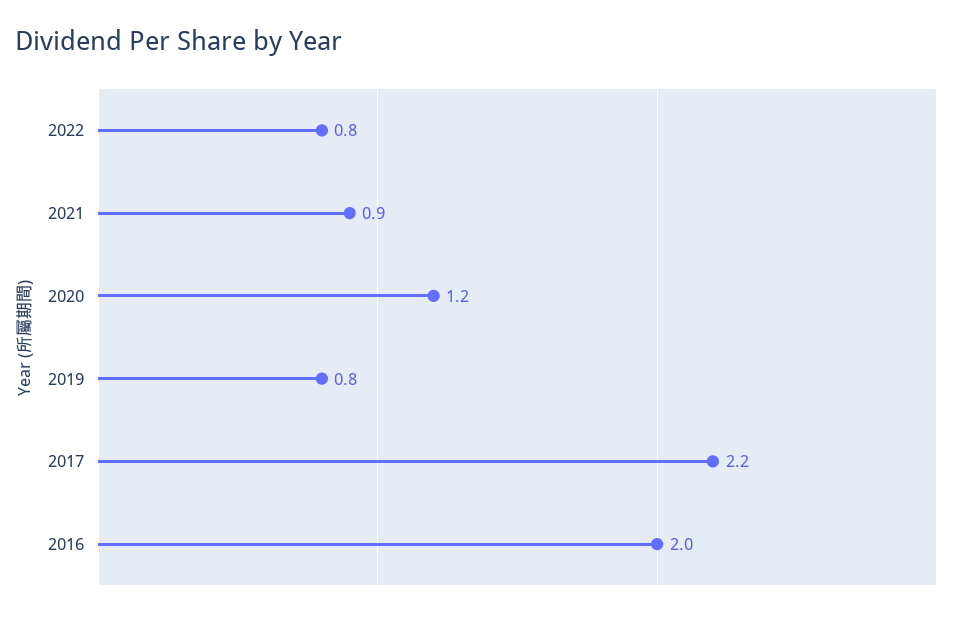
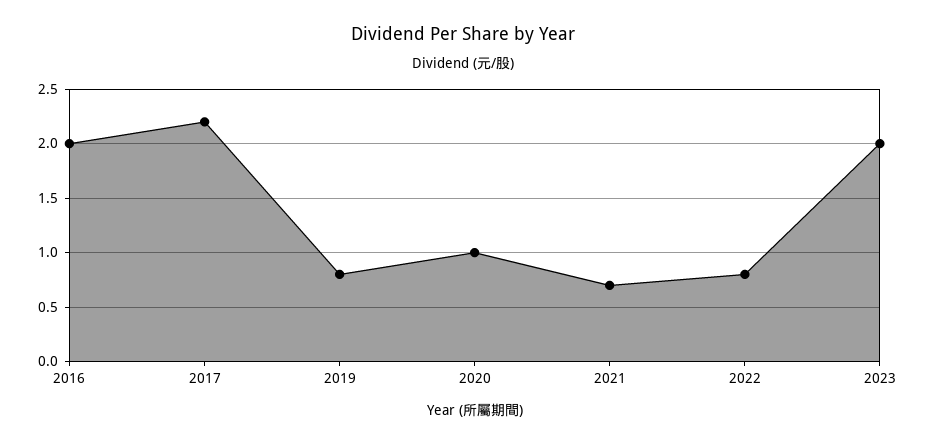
2021: 0.9 -> 0.7
2020: 1.2 -> 1
2023: none -> 2

